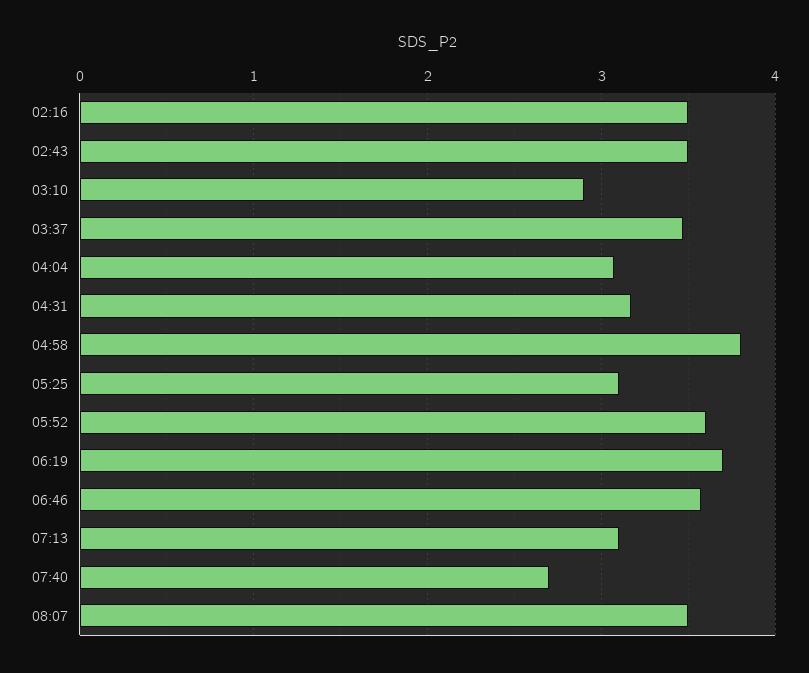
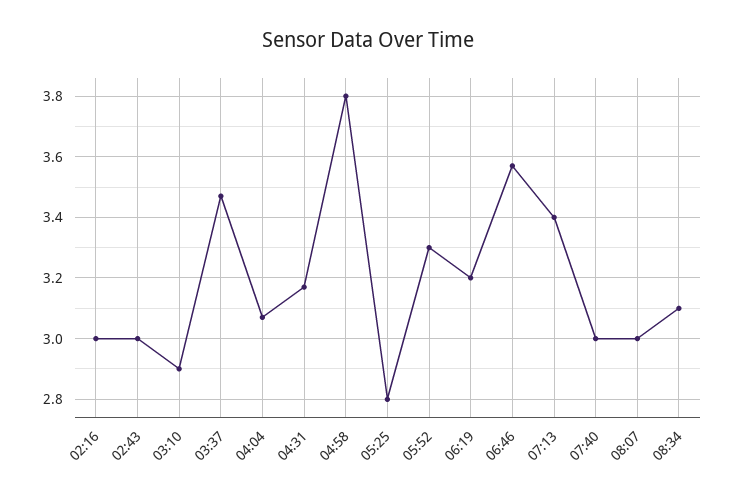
02:16: 3.5 -> 3
02:43: 3.5 -> 3
05:25: 3.1 -> 2.8
05:52: 3.6 -> 3.3
06:19: 3.7 -> 3.2
07:13: 3.1 -> 3.4
07:40: 2.7 -> 3
08:07: 3.5 -> 3
08:34: none -> 3.1

